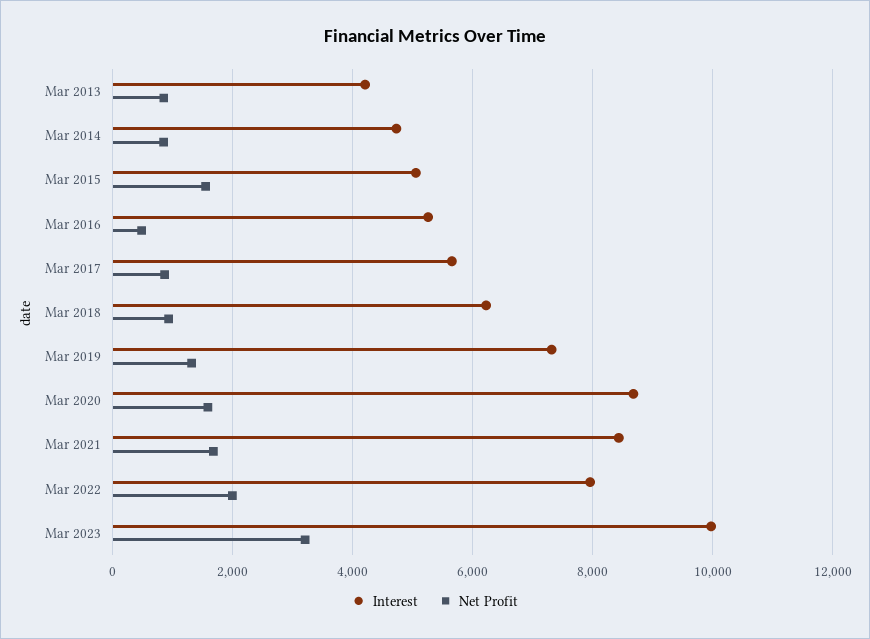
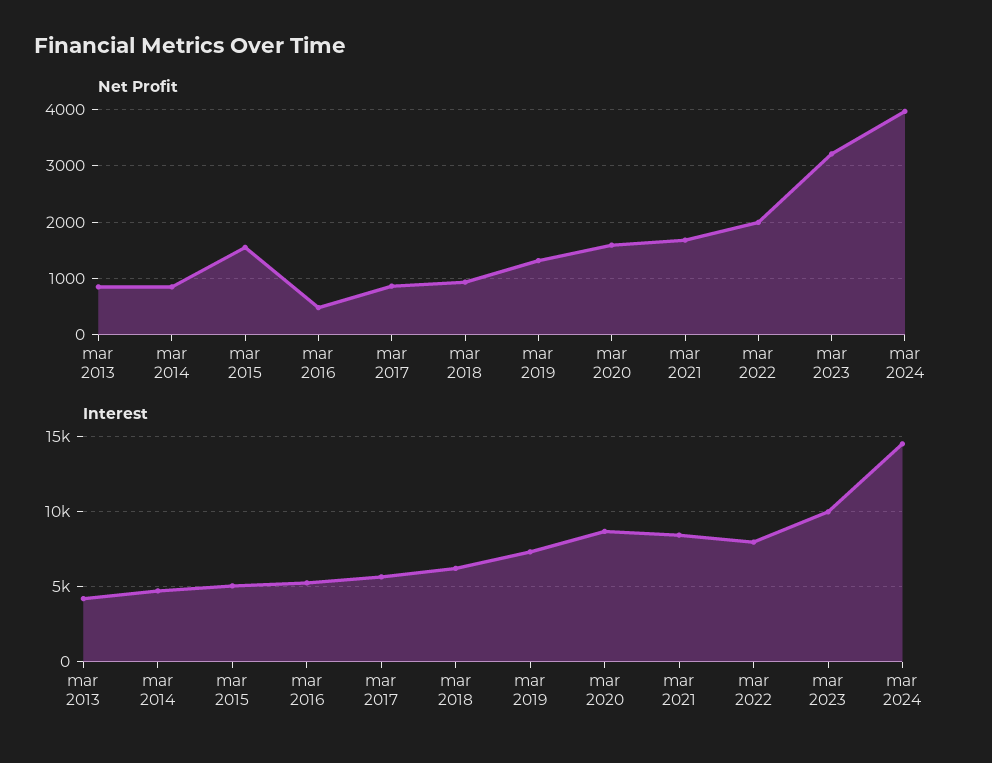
Net Profit, mar 2024: none -> 4000
Interest, mar 2024: none -> 14500

